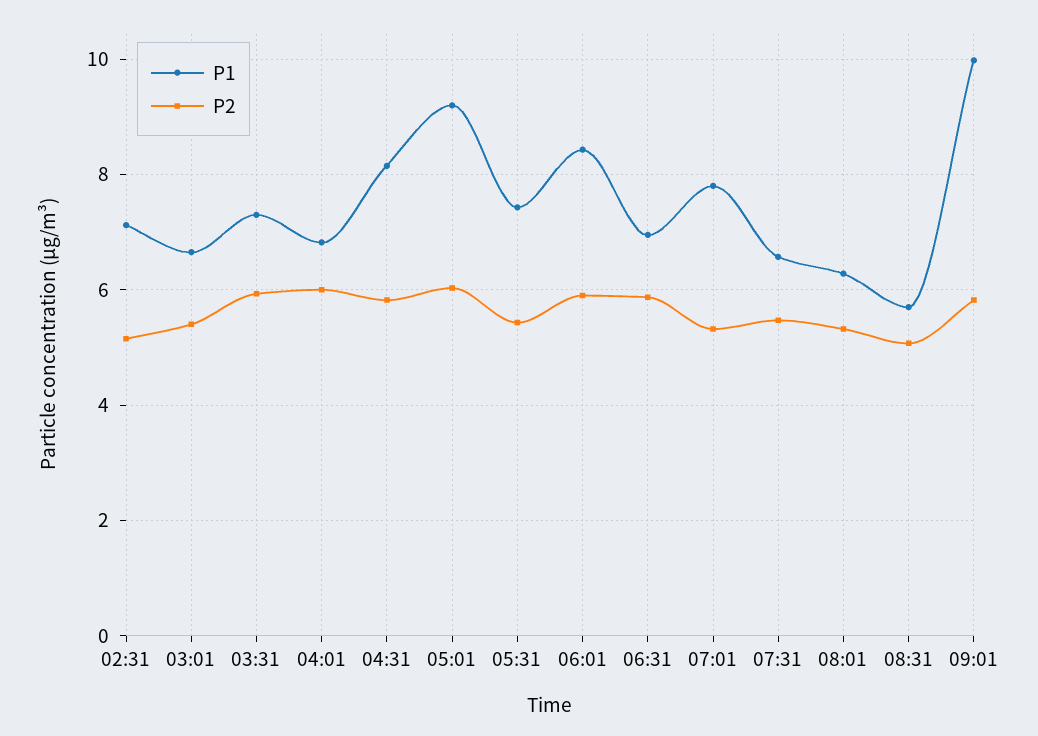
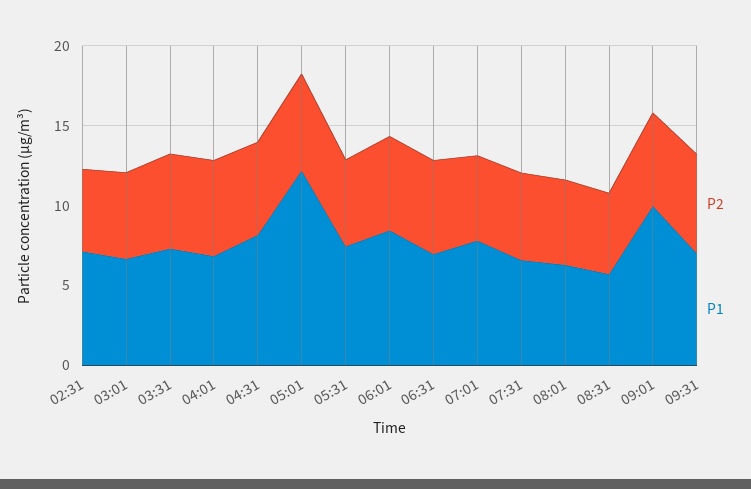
P1, 05:01: 9.2 -> 12
P2, 09:31: none -> 6
P1, 09:31: none -> 7

